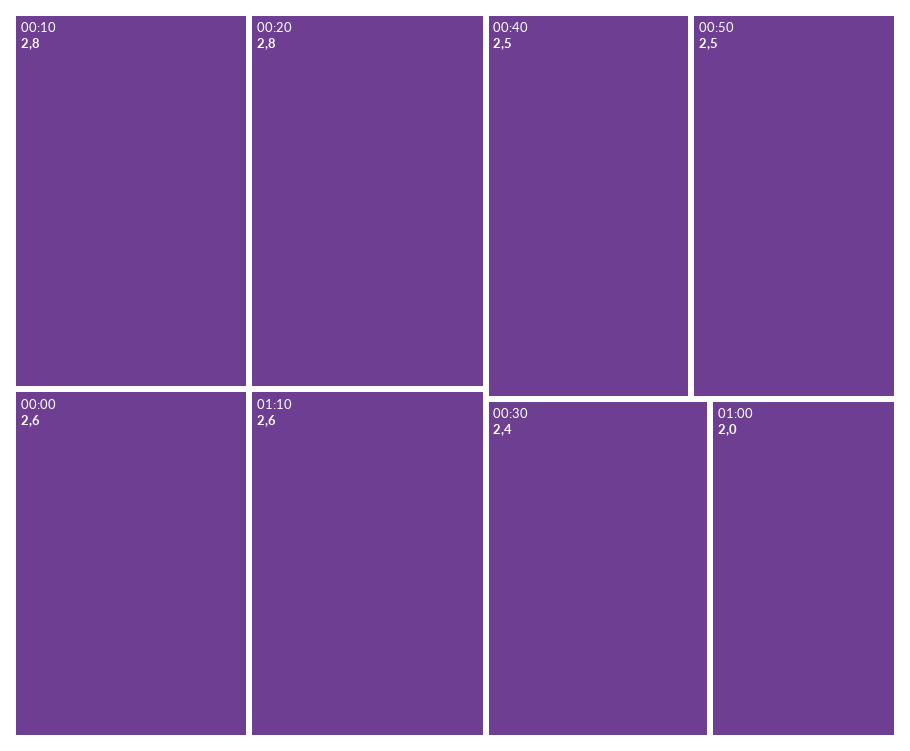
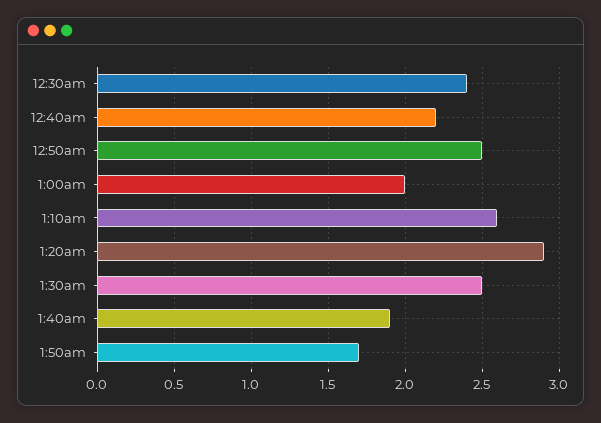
00:10: 2.8 -> none
00:20: 2.8 -> none
00:00: 2.6 -> none
00:40: 2.5 -> 2.2
1:20am: none -> 2.9
1:30am: none -> 2.5
1:40am: none -> 1.9
1:50am: none -> 1.7

